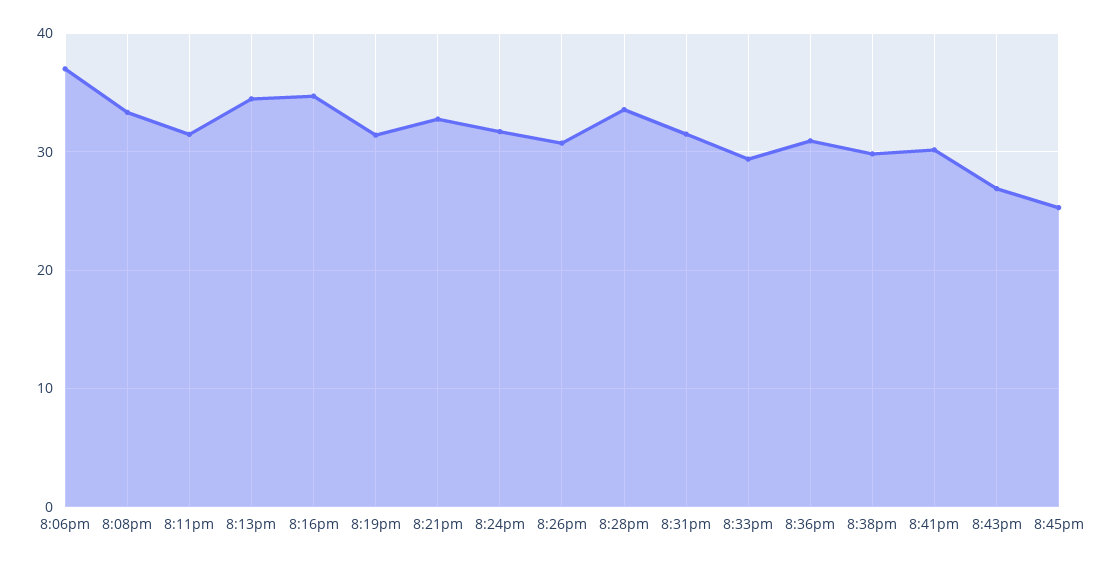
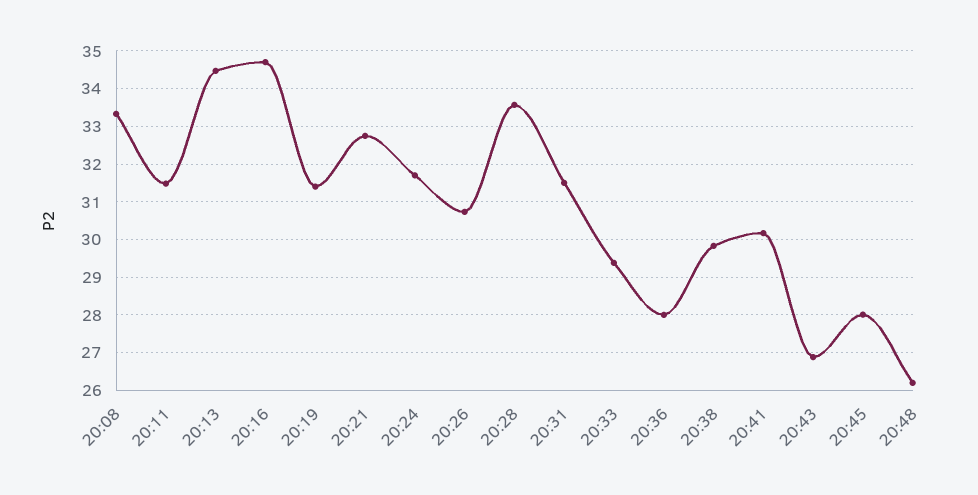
8:06pm: 37 -> none
8:36pm: 31 -> 28
8:45pm: 25 -> 28
20:48: none -> 26.2

